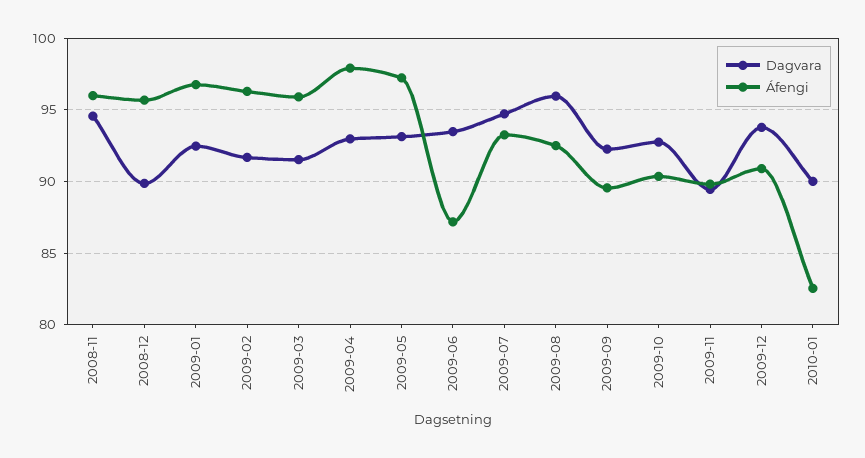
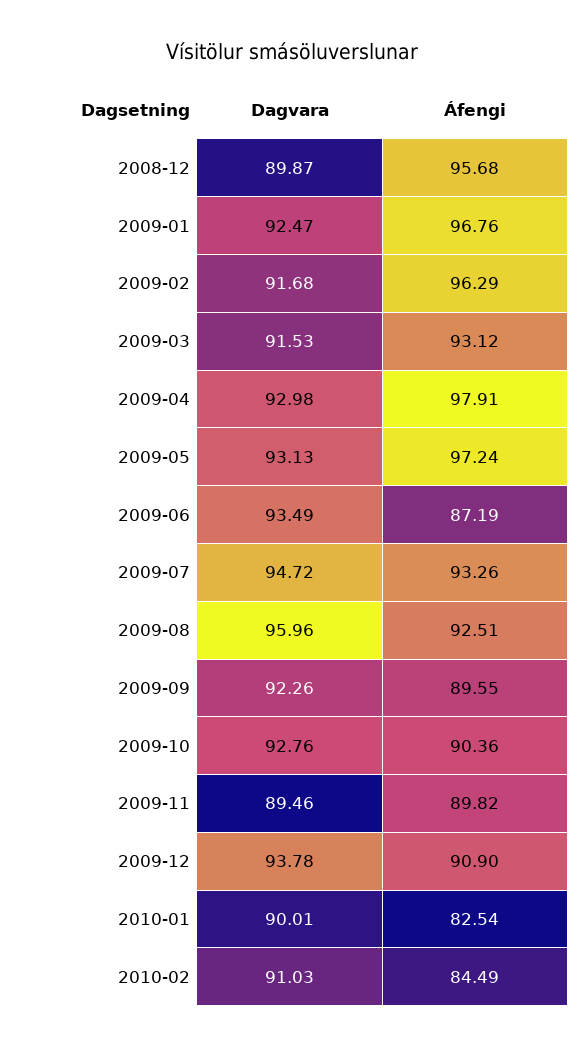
Dagvara, 2008-11: 94.5 -> none
Áfengi, 2008-11: 96 -> none
Áfengi, 2009-03: 96 -> 93.12
Dagvara, 2010-02: none -> 91.03
Áfengi, 2010-02: none -> 84.49

